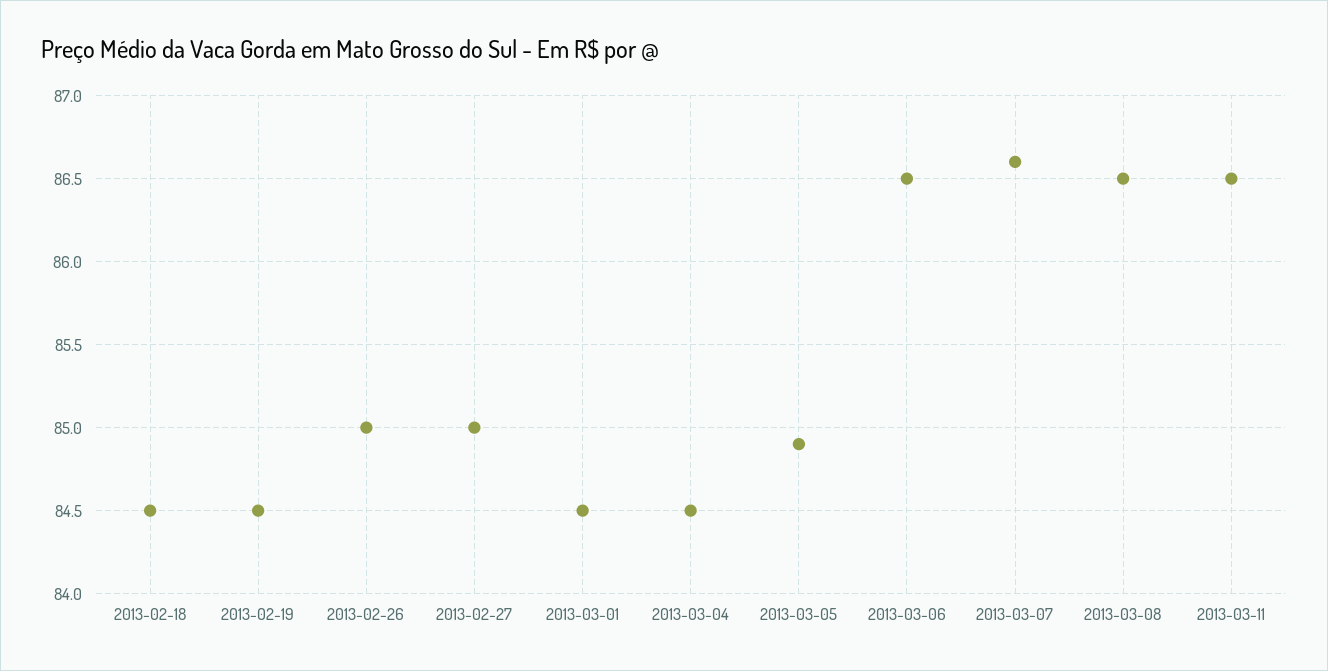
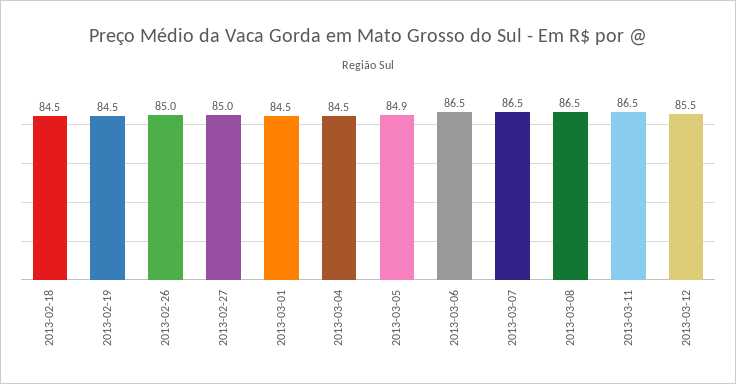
2013-03-07: 86.6 -> 86.5
2013-03-12: none -> 85.5

